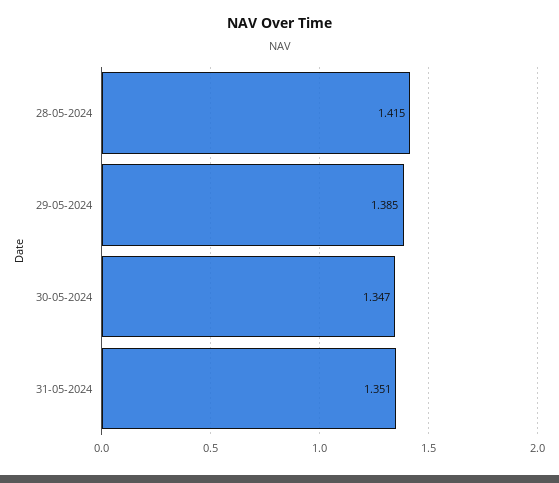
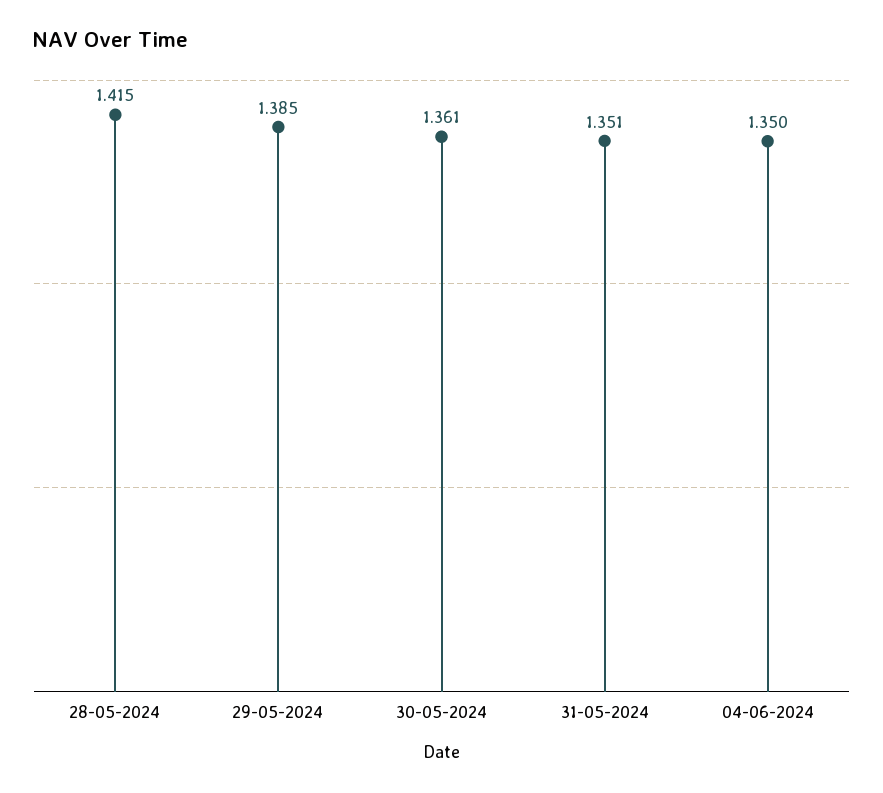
30-05-2024: 1.347 -> 1.361
04-06-2024: none -> 1.35

